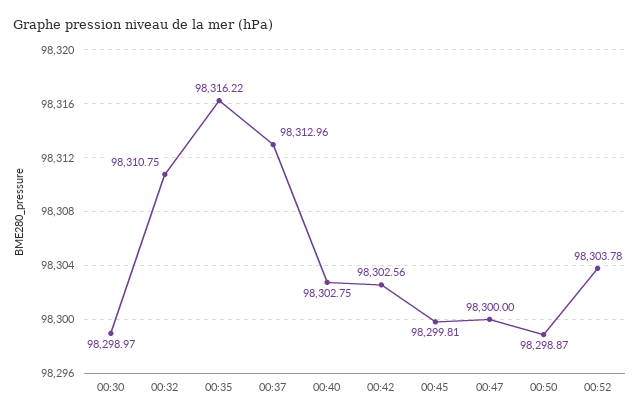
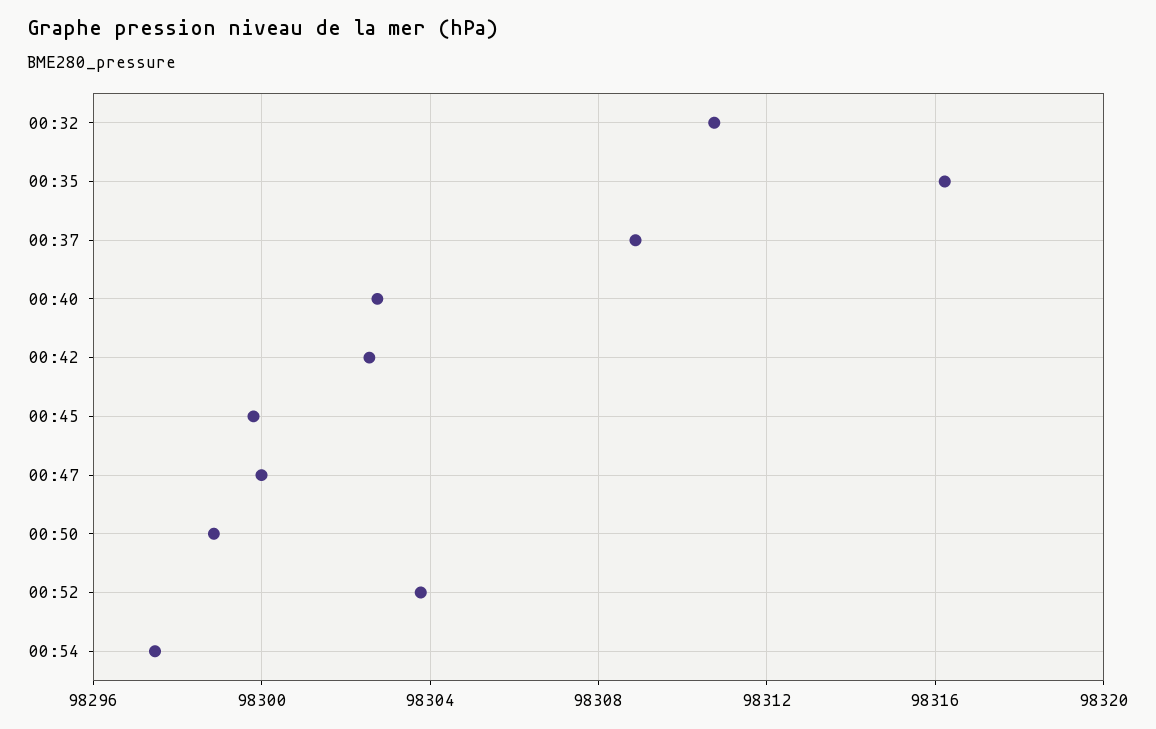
00:30: 98298.97 -> none
00:37: 98312.96 -> 98309
00:54: none -> 98297.5

